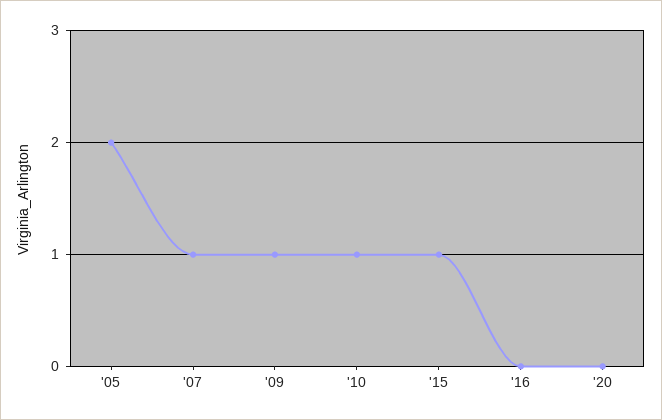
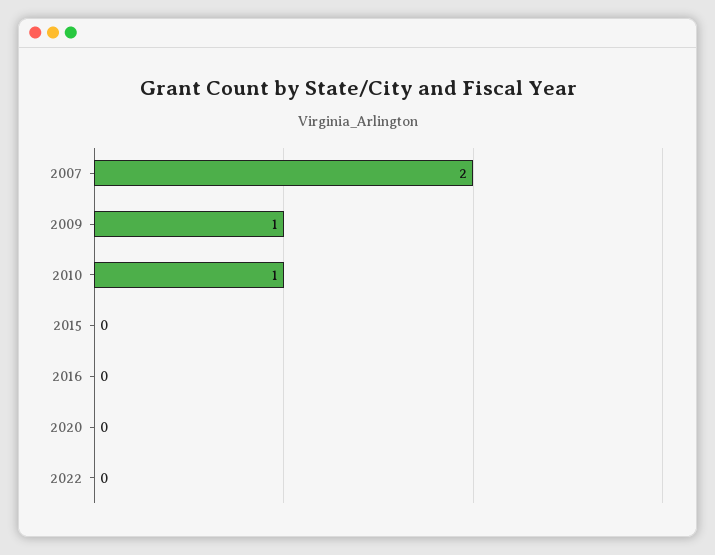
'05: 2 -> none
'07: 1 -> 2
'15: 1 -> 0
2022: none -> 0

